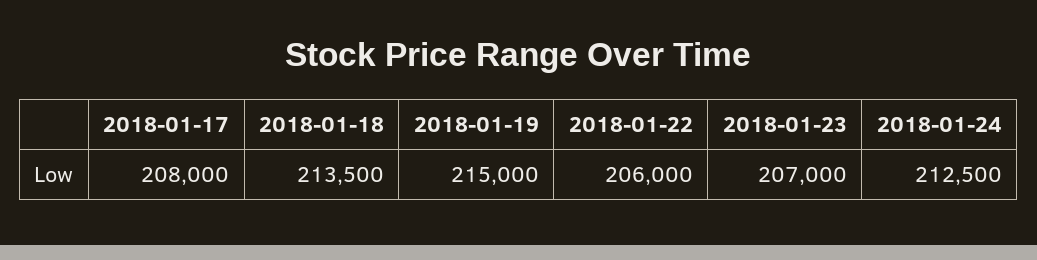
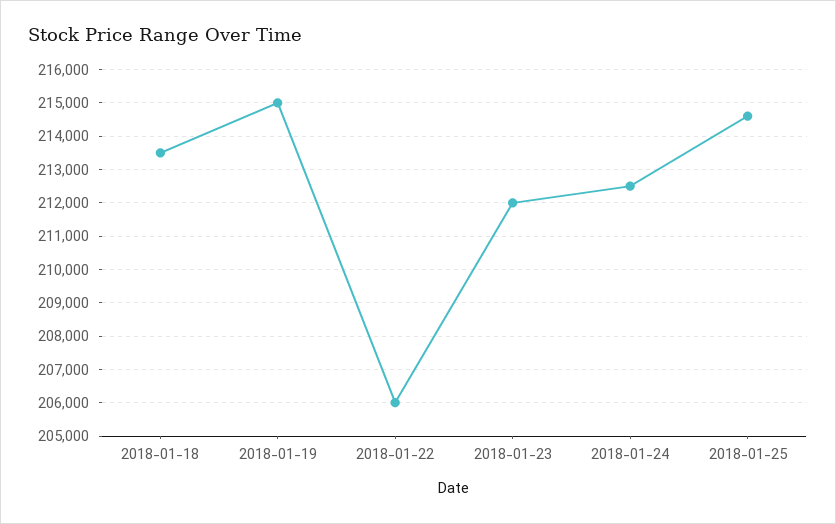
2018-01-17: 208000 -> none
2018-01-23: 207000 -> 212000
2018-01-25: none -> 214600

